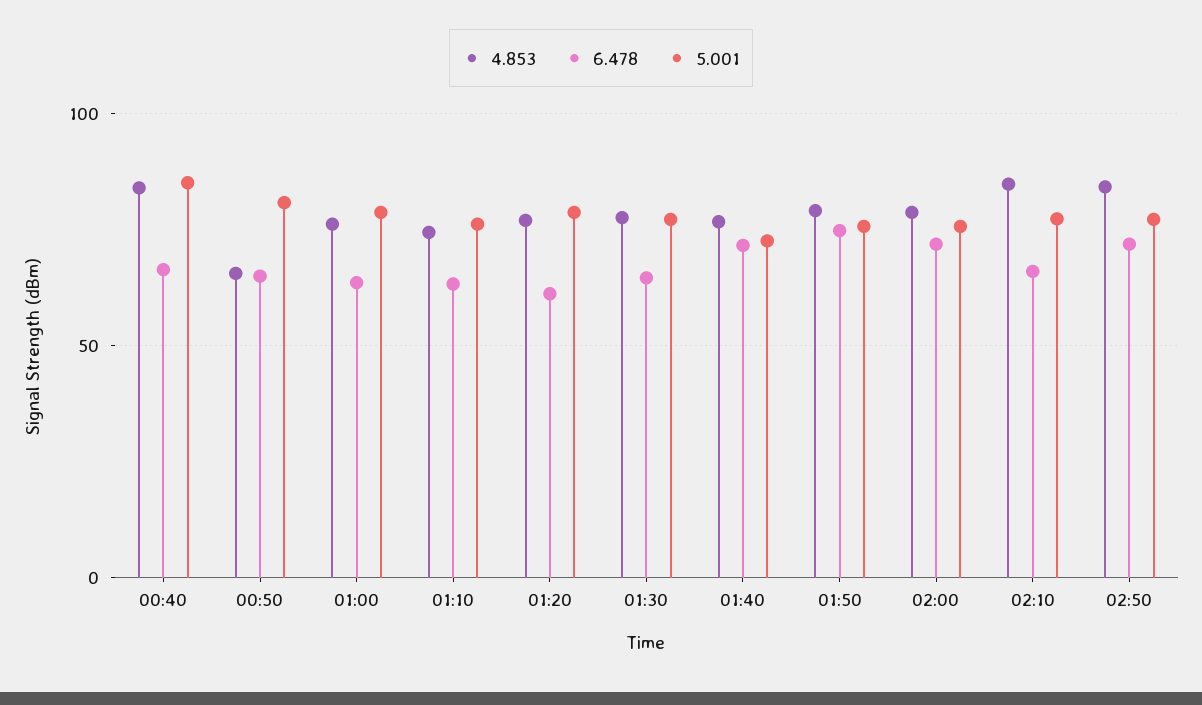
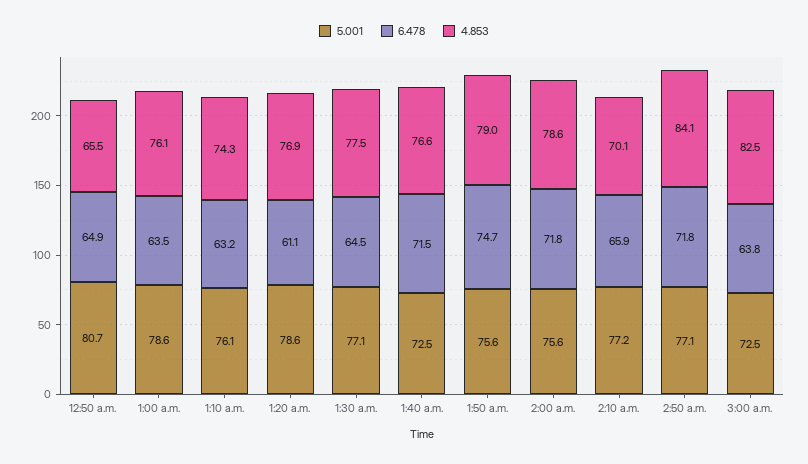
4.853, 00:40: 85 -> none
6.478, 00:40: 65 -> none
5.001, 00:40: 85 -> none
4.853, 02:10: 85 -> 70.1
5.001, 3:00 a.m.: none -> 72.5
6.478, 3:00 a.m.: none -> 63.8
4.853, 3:00 a.m.: none -> 82.5

